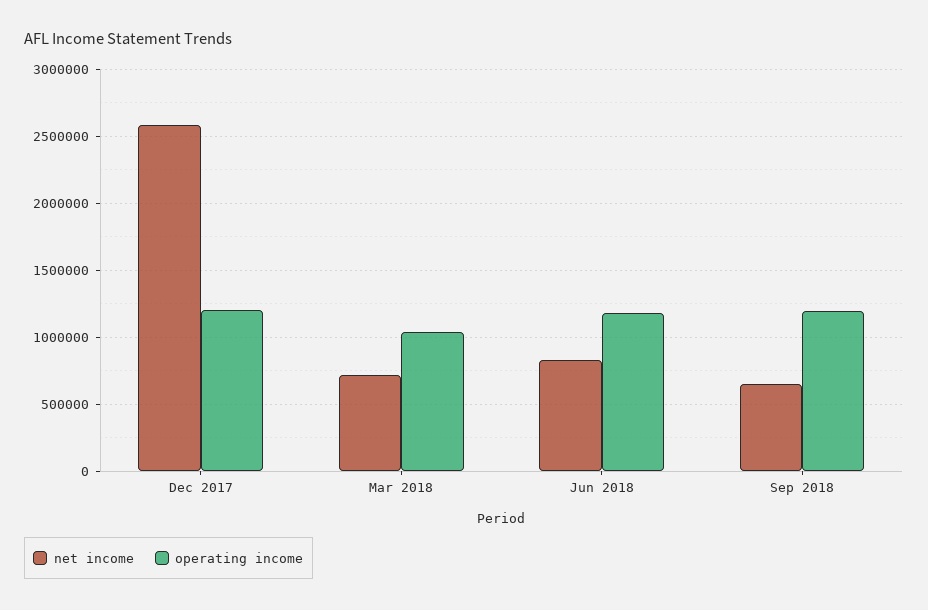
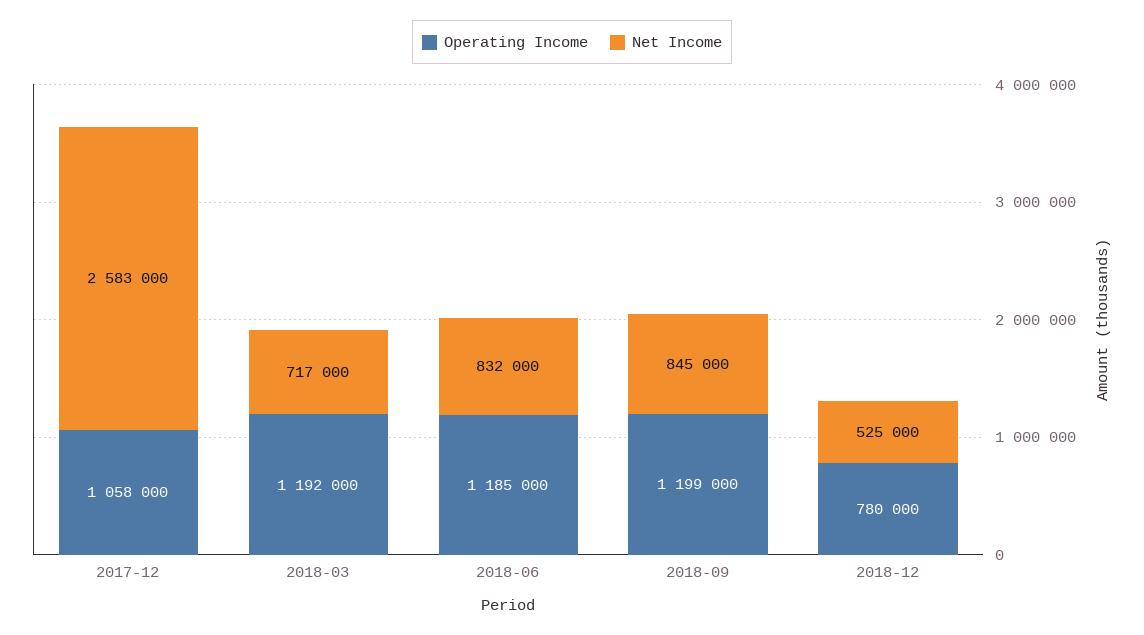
operating income, Dec 2017: 1200000 -> 1058000
operating income, Mar 2018: 1050000 -> 1192000
net income, Sep 2018: 650000 -> 845000
operating income, 2018-12: none -> 780000
net income, 2018-12: none -> 525000

